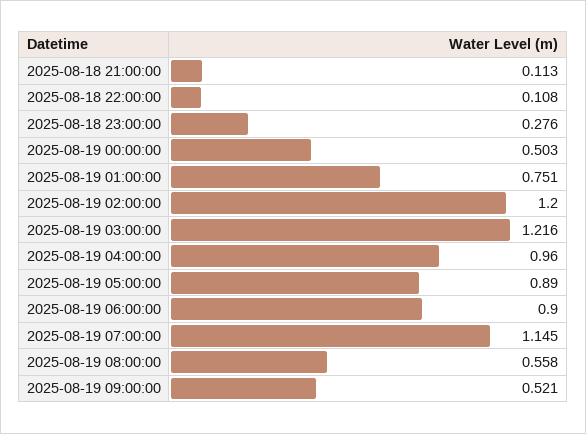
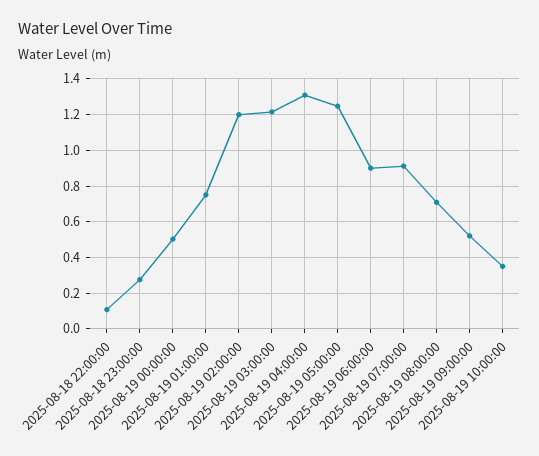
2025-08-18 21:00:00: 0.113 -> none
2025-08-19 04:00:00: 0.96 -> 1.3
2025-08-19 05:00:00: 0.89 -> 1.25
2025-08-19 07:00:00: 1.145 -> 0.9
2025-08-19 08:00:00: 0.558 -> 0.7
2025-08-19 10:00:00: none -> 0.35

